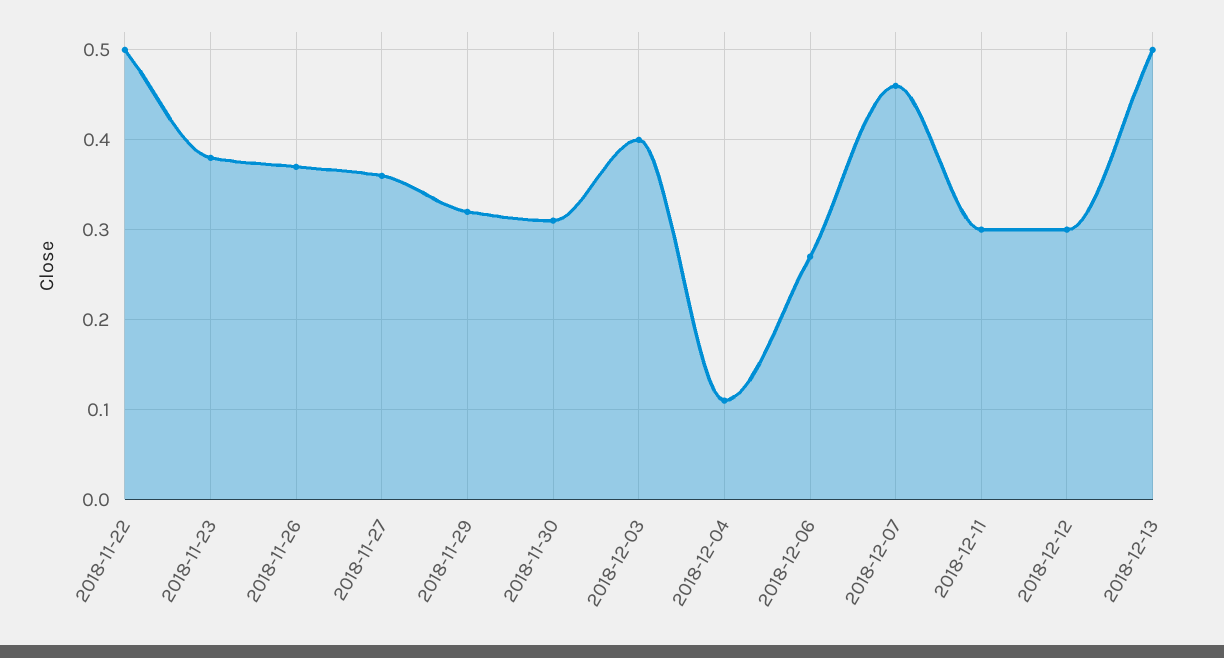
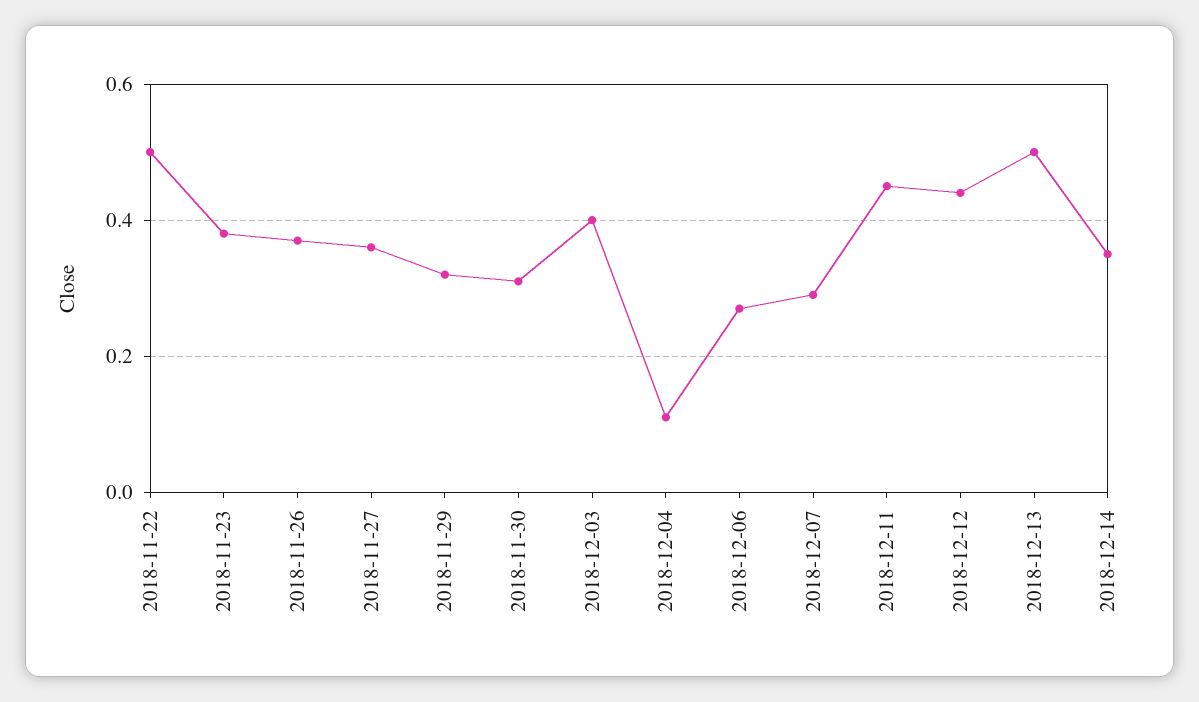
2018-12-07: 0.46 -> 0.3
2018-12-11: 0.3 -> 0.45
2018-12-12: 0.3 -> 0.45
2018-12-14: none -> 0.35

